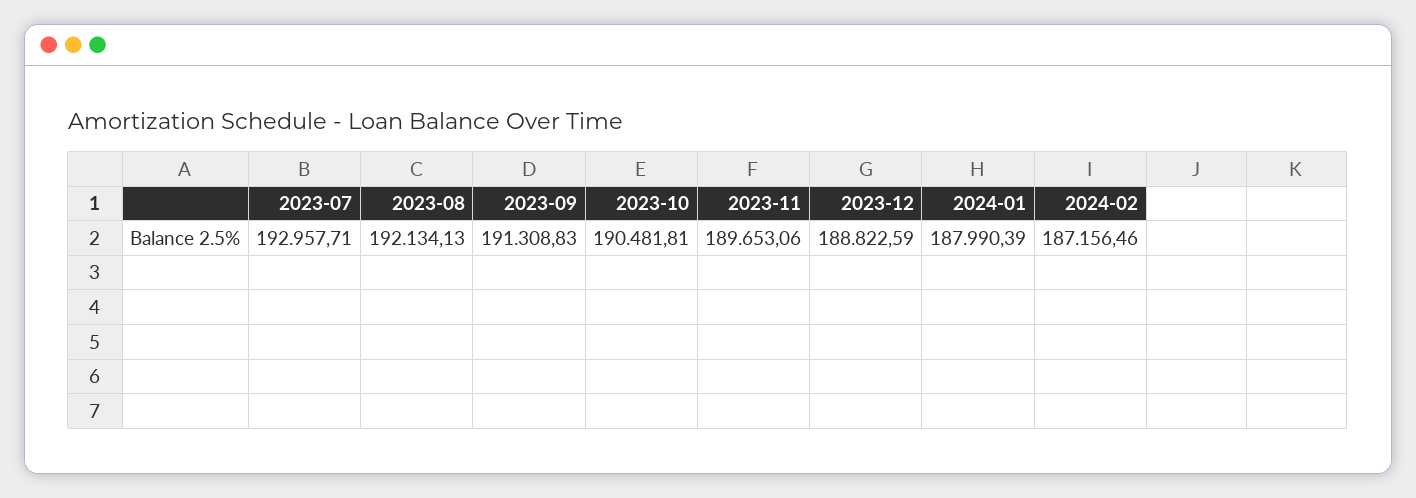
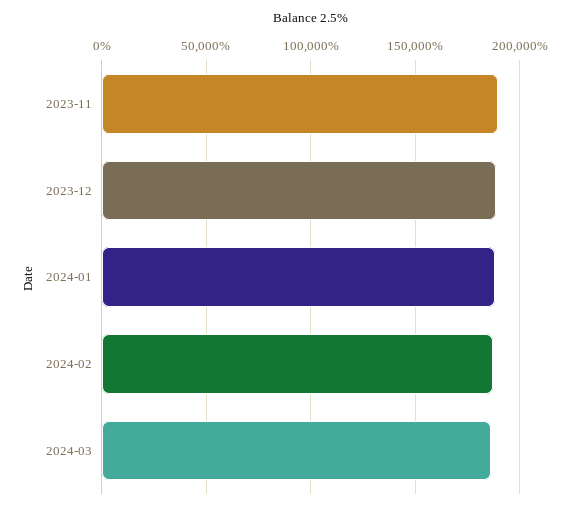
2023-07: 192957.71 -> none
2023-08: 192134.13 -> none
2023-09: 191308.83 -> none
2023-10: 190481.81 -> none
2024-03: none -> 185000

